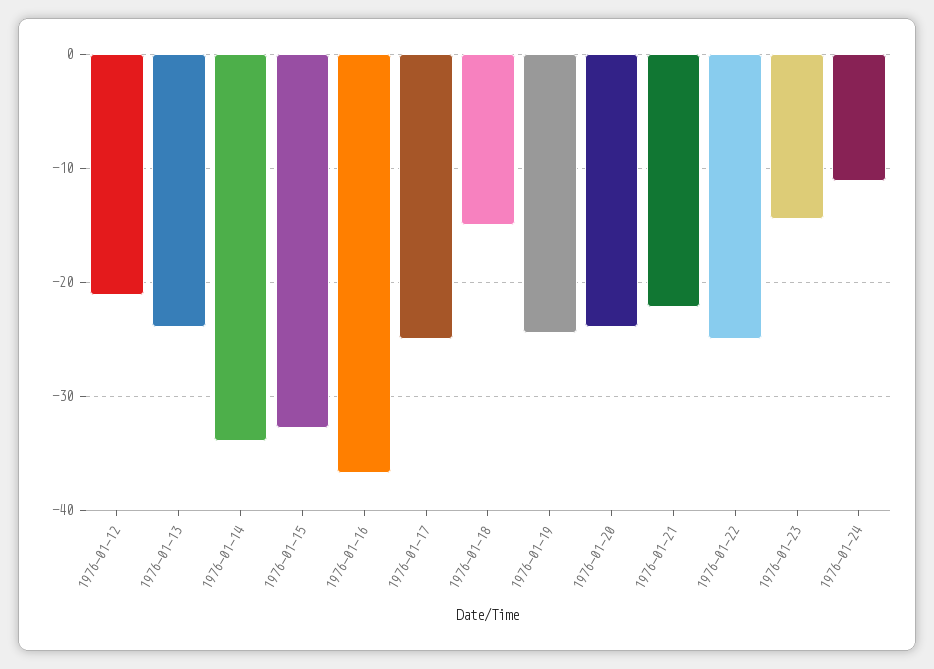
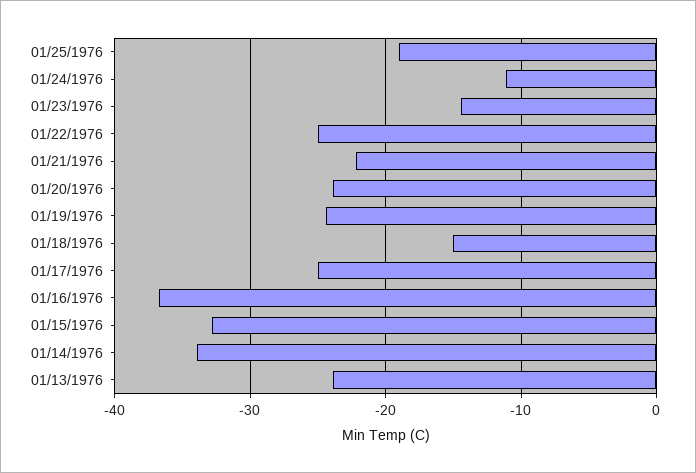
1976-01-12: -21 -> none
01/25/1976: none -> -19

